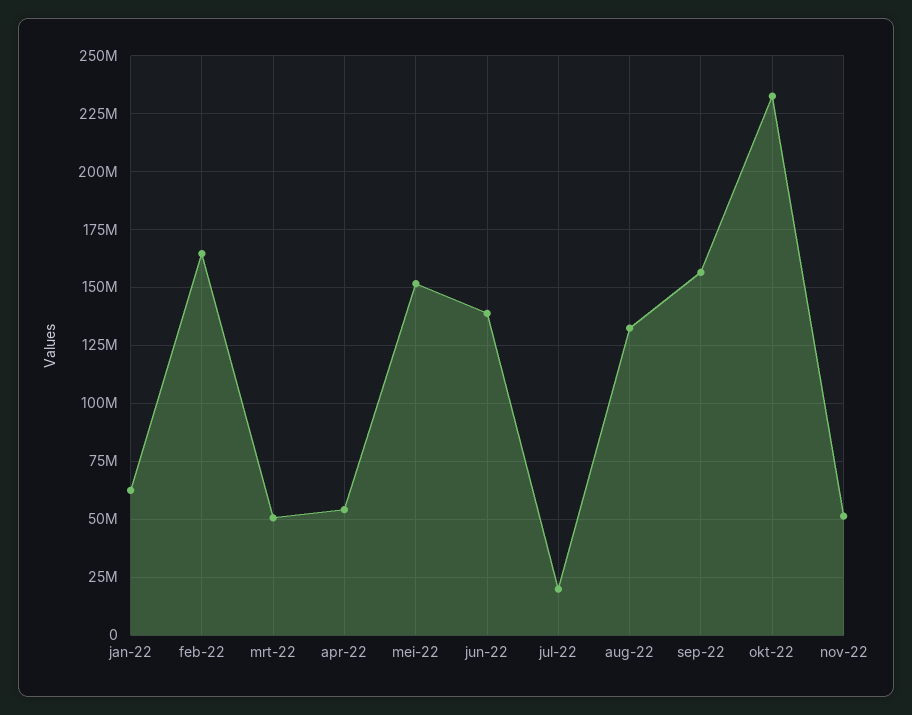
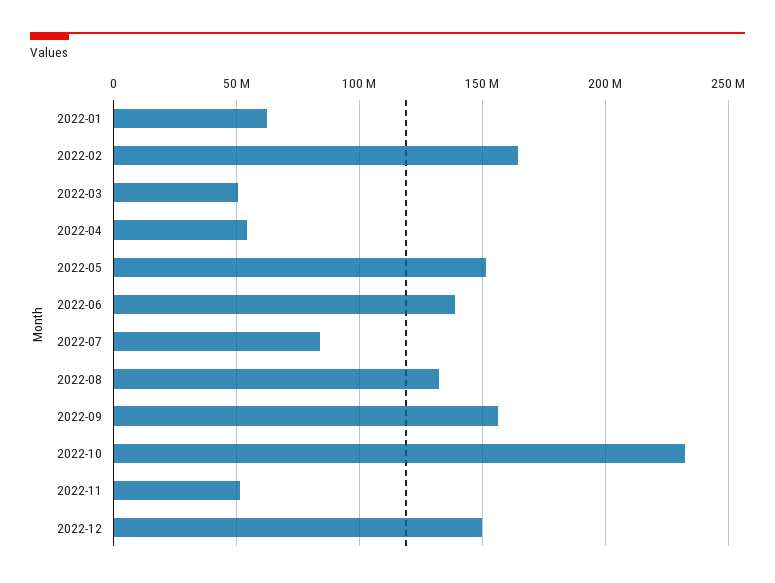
jul-22: 20000000 -> 85000000
2022-12: none -> 150000000

